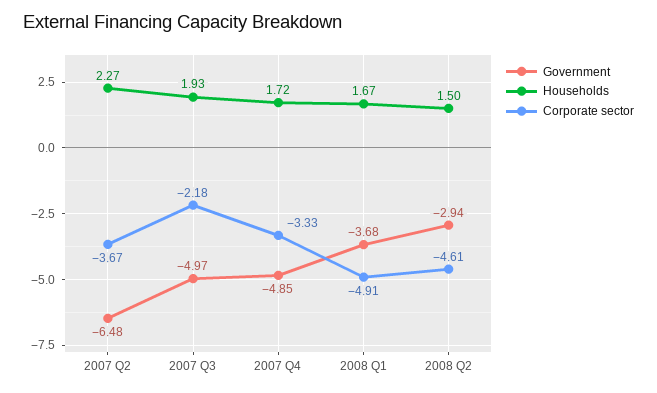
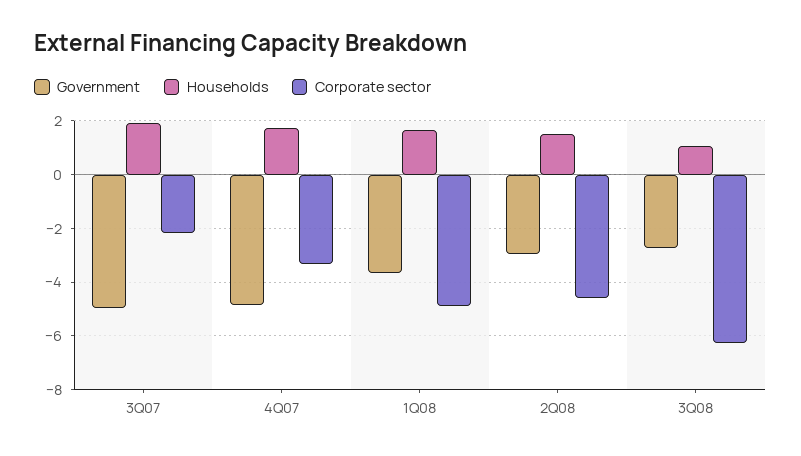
Government, 2007 Q2: -6.48 -> none
Households, 2007 Q2: 2.27 -> none
Corporate sector, 2007 Q2: -3.67 -> none
Government, 3Q08: none -> -2.75
Households, 3Q08: none -> 1
Corporate sector, 3Q08: none -> -6.25

